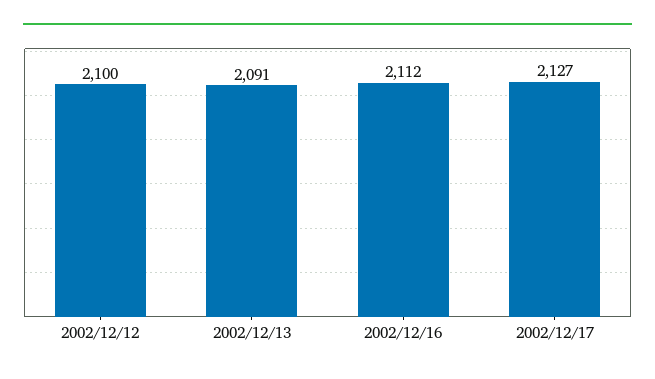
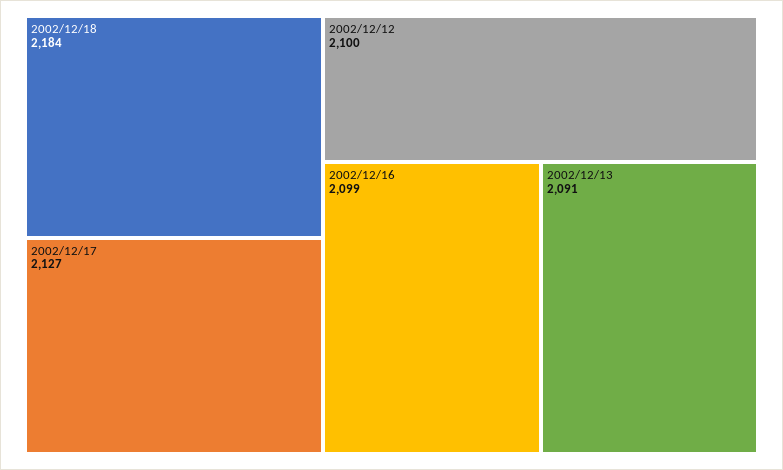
2002/12/16: 2112 -> 2099
2002/12/18: none -> 2184

